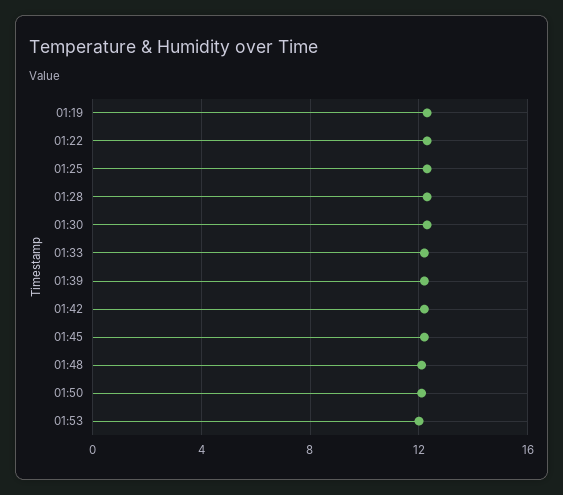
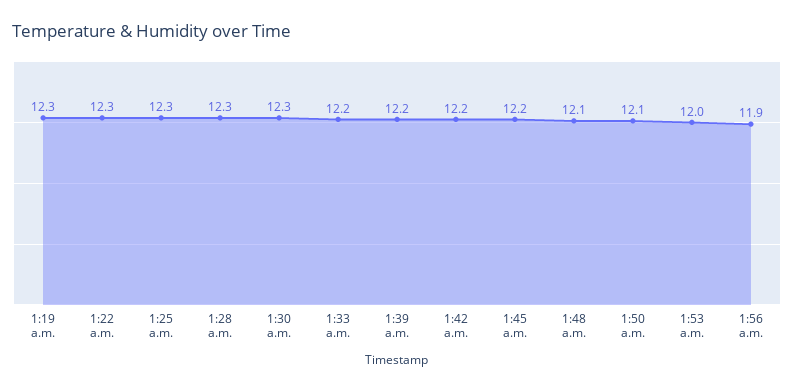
1:56 a.m.: none -> 11.9

